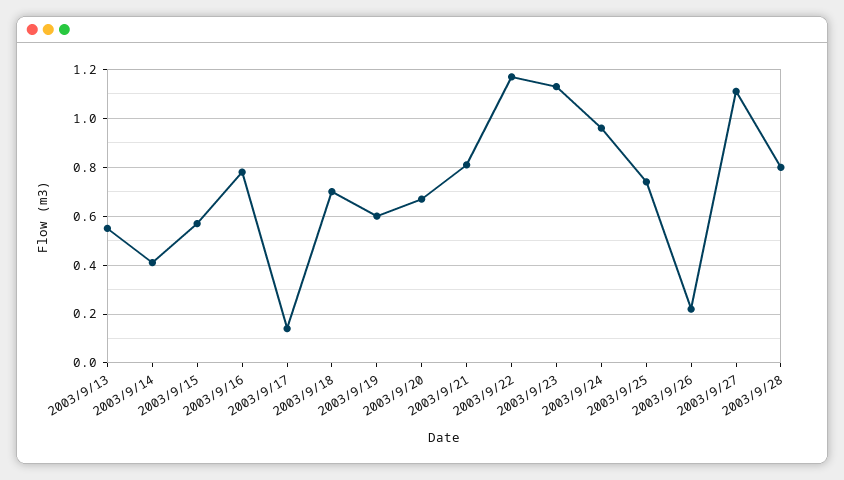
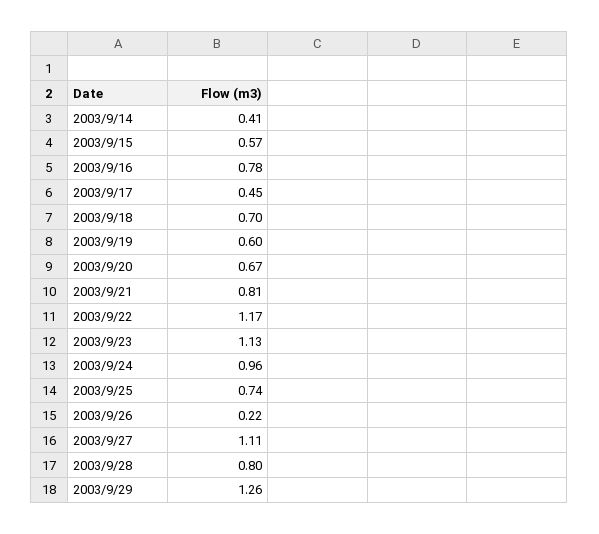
2003/9/13: 0.55 -> none
2003/9/17: 0.15 -> 0.45
2003/9/29: none -> 1.26

